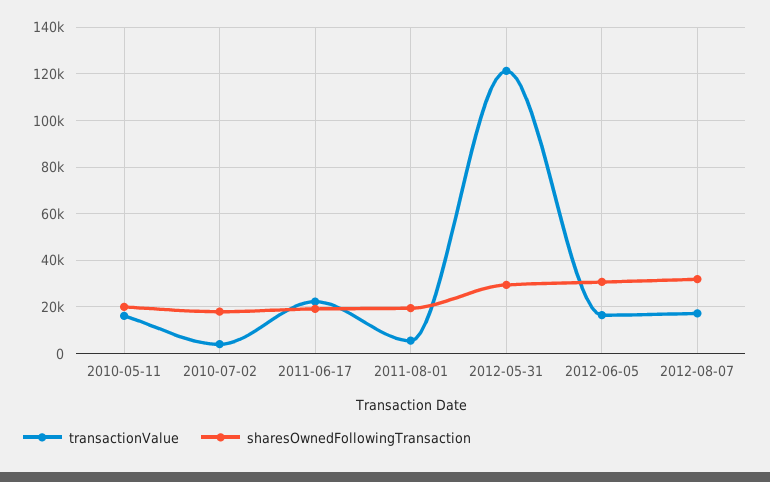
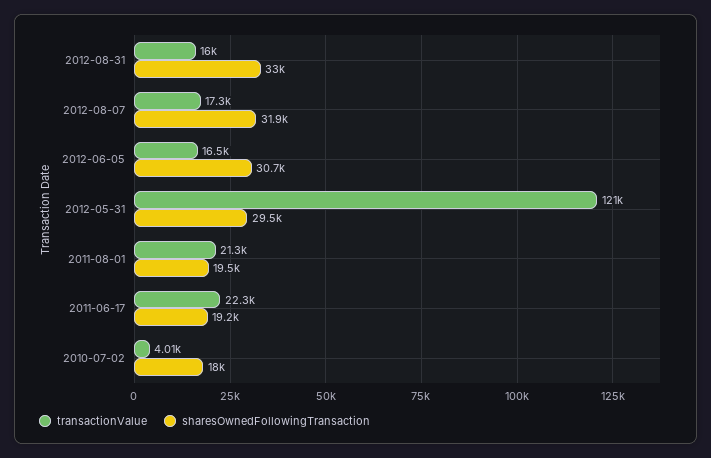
transactionValue, 2010-05-11: 15000 -> none
sharesOwnedFollowingTransaction, 2010-05-11: 20000 -> none
transactionValue, 2011-08-01: 5000 -> 21300
transactionValue, 2012-08-31: none -> 16000
sharesOwnedFollowingTransaction, 2012-08-31: none -> 33000

